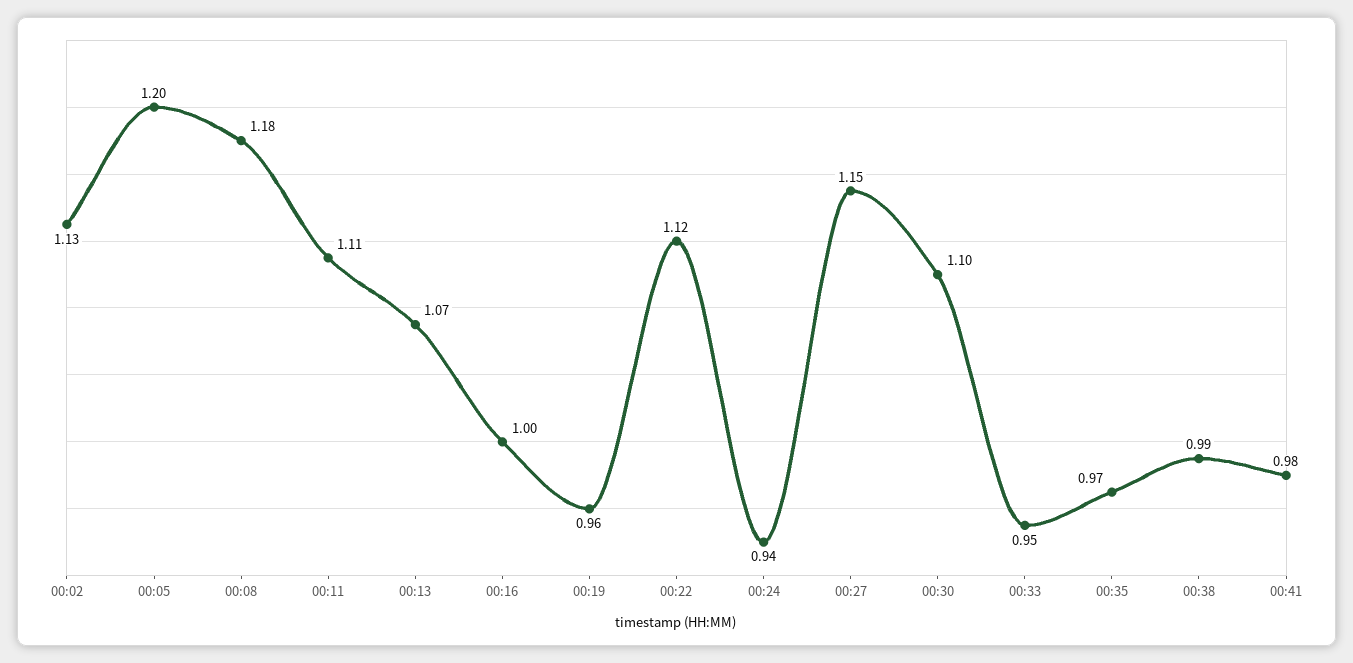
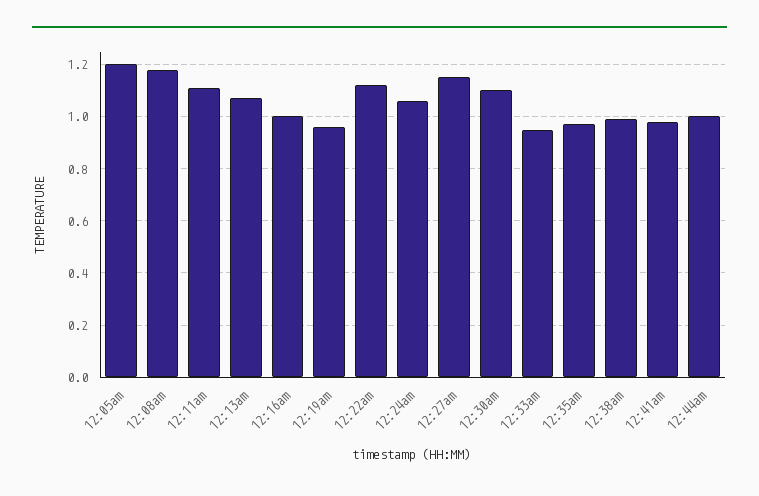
00:02: 1.13 -> none
00:24: 0.94 -> 1.05
12:44am: none -> 1

